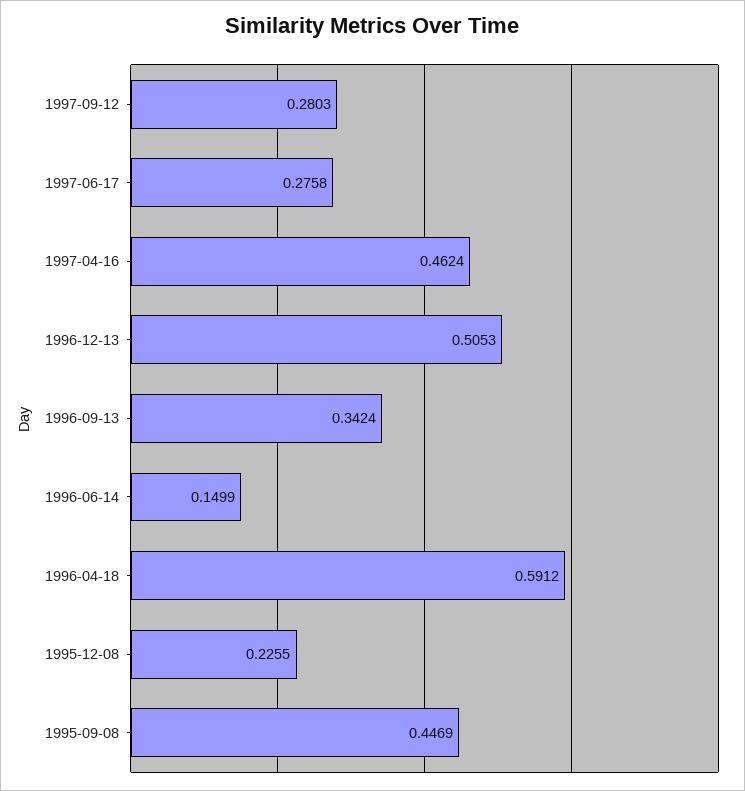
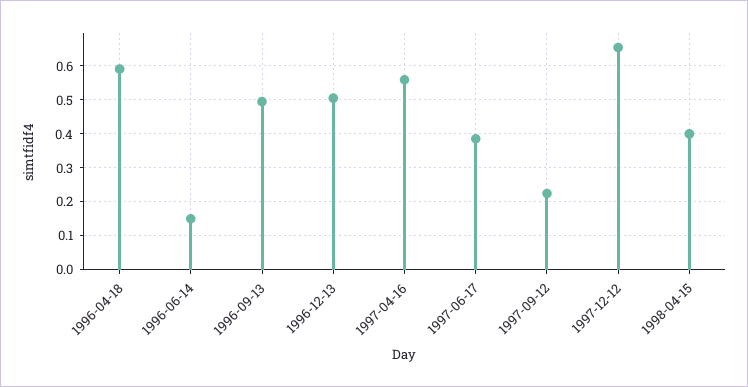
1997-09-12: 0.2803 -> 0.22
1997-06-17: 0.2758 -> 0.38
1997-04-16: 0.4624 -> 0.56
1996-09-13: 0.3424 -> 0.5
1995-12-08: 0.2255 -> none
1995-09-08: 0.4469 -> none
1997-12-12: none -> 0.66
1998-04-15: none -> 0.4

